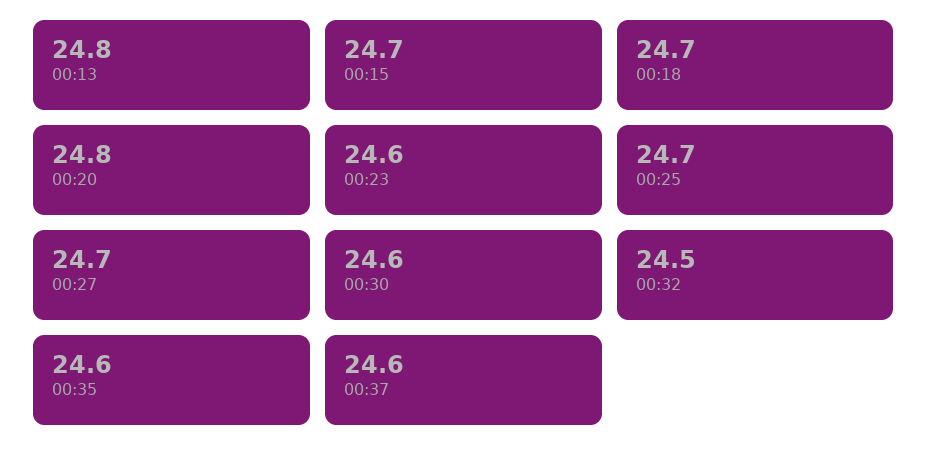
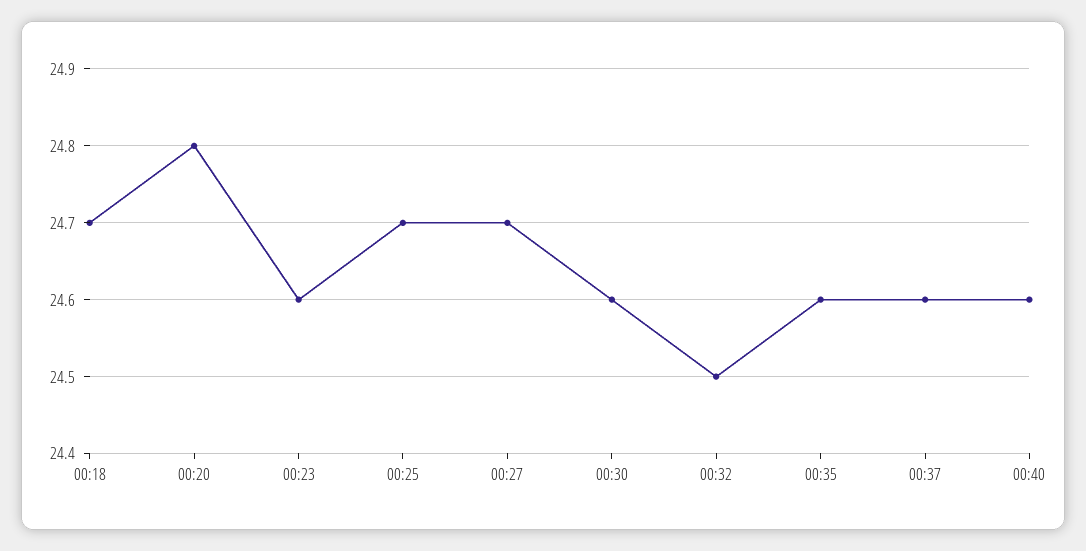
00:13: 24.8 -> none
00:15: 24.7 -> none
00:40: none -> 24.6

